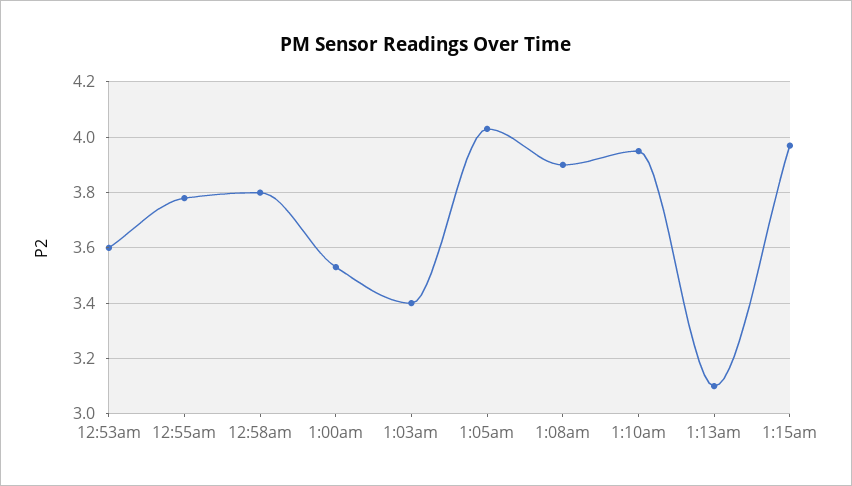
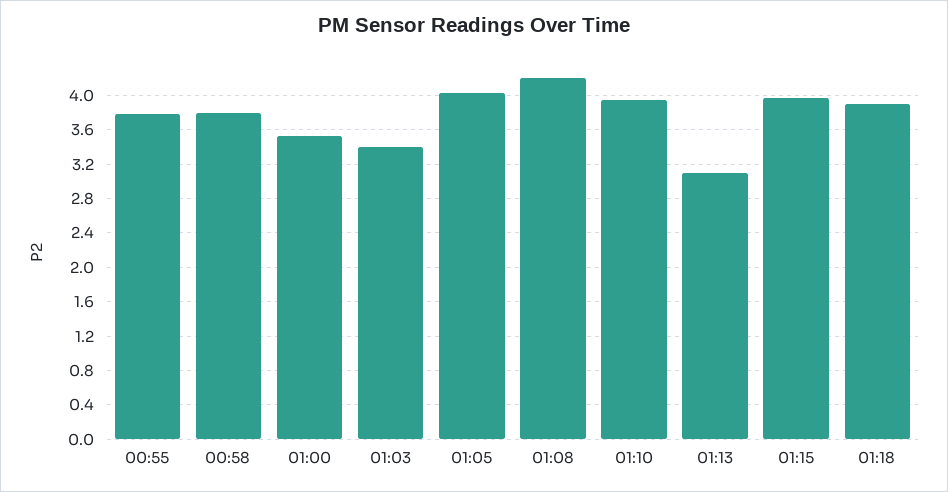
12:53am: 3.6 -> none
1:08am: 3.9 -> 4.2
01:18: none -> 3.9

